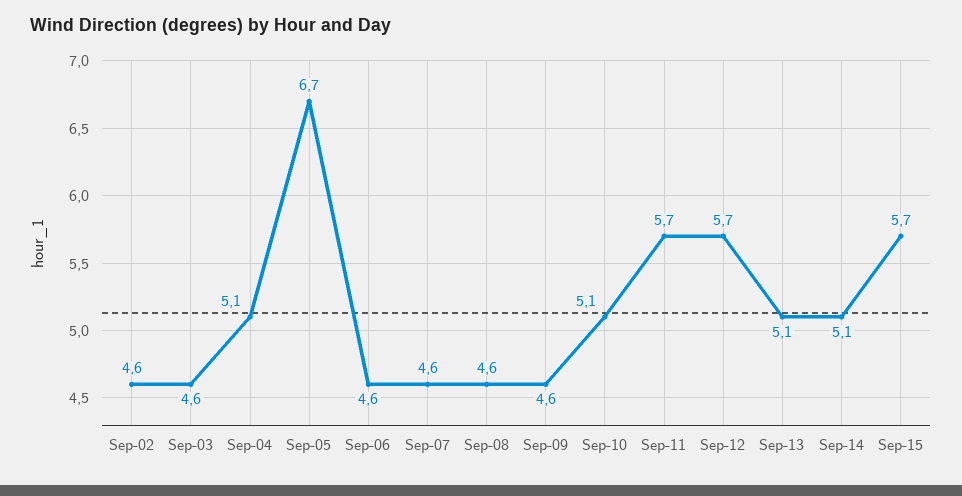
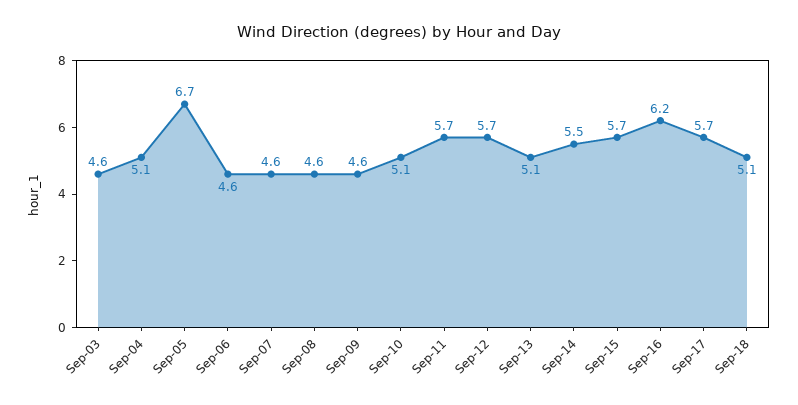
Sep-02: 4.6 -> none
Sep-14: 5.1 -> 5.5
Sep-16: none -> 6.2
Sep-17: none -> 5.7
Sep-18: none -> 5.1

